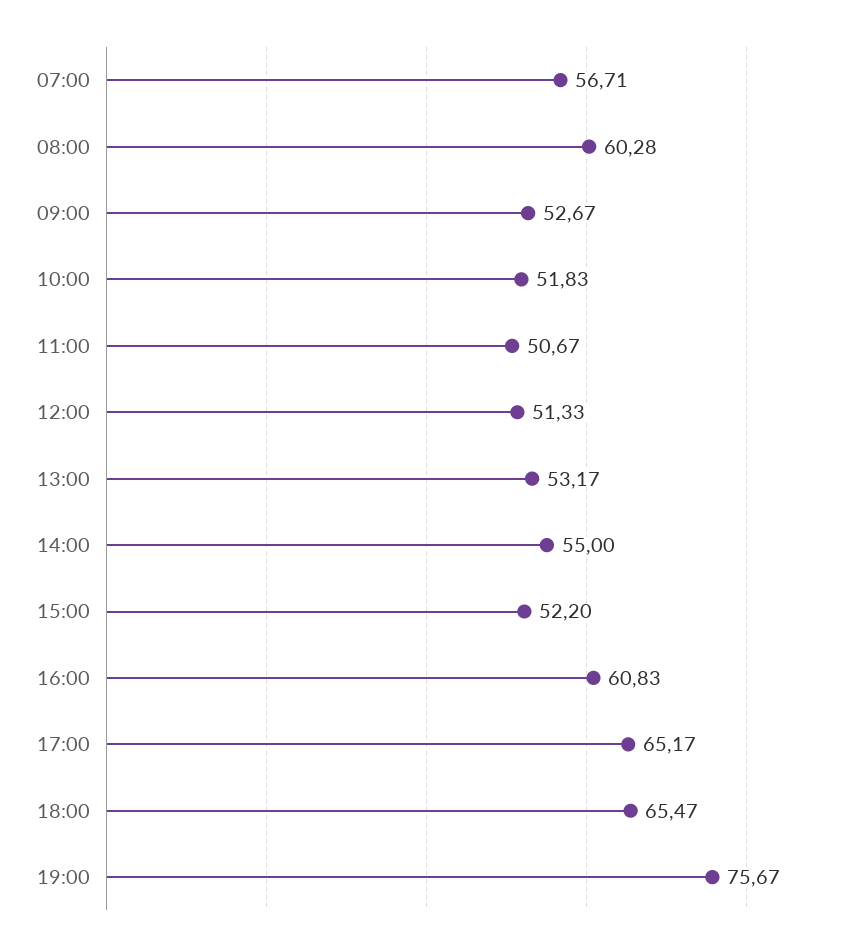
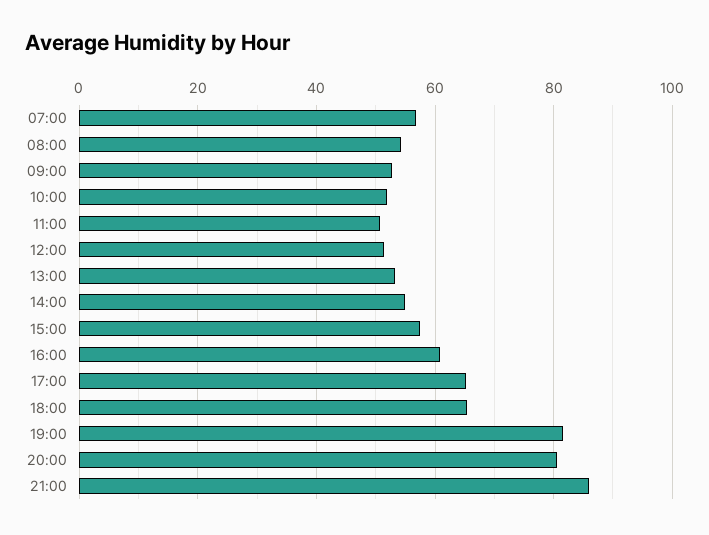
08:00: 60.28 -> 54
15:00: 52.2 -> 58
19:00: 75.67 -> 82
20:00: none -> 80
21:00: none -> 86

